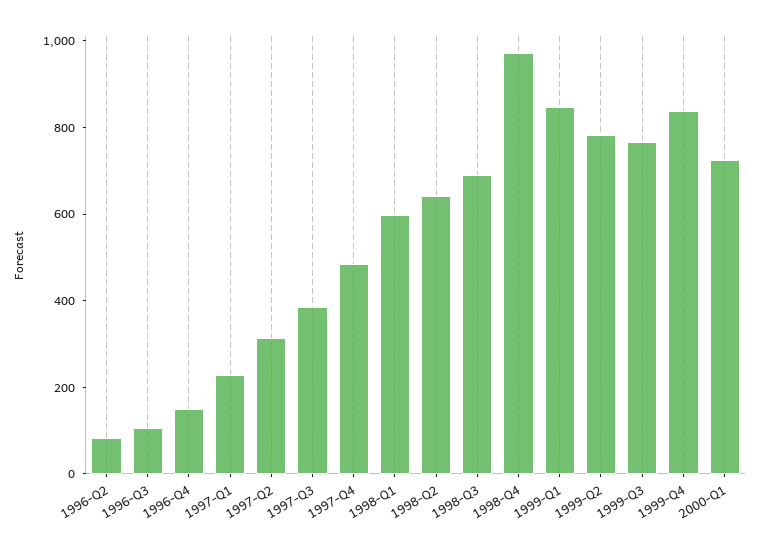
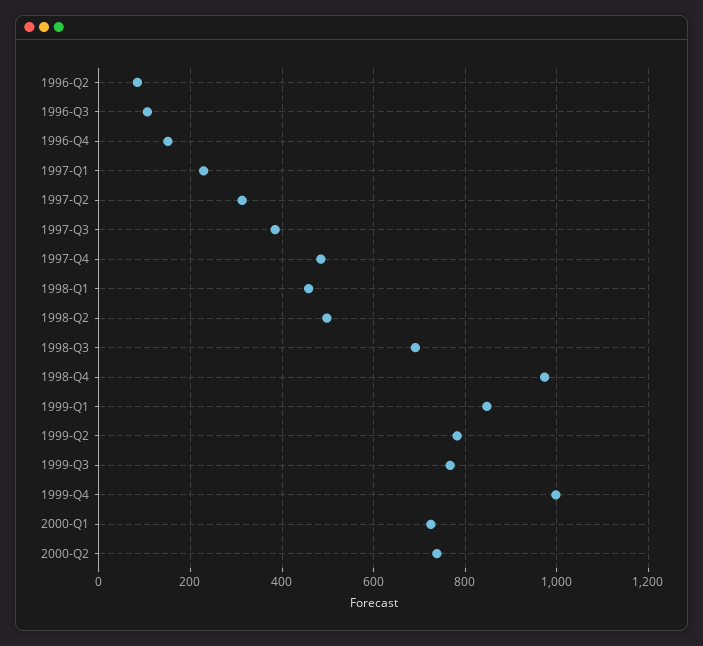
1998-Q1: 600 -> 460
1998-Q2: 650 -> 500
1999-Q4: 850 -> 1000
2000-Q2: none -> 740

